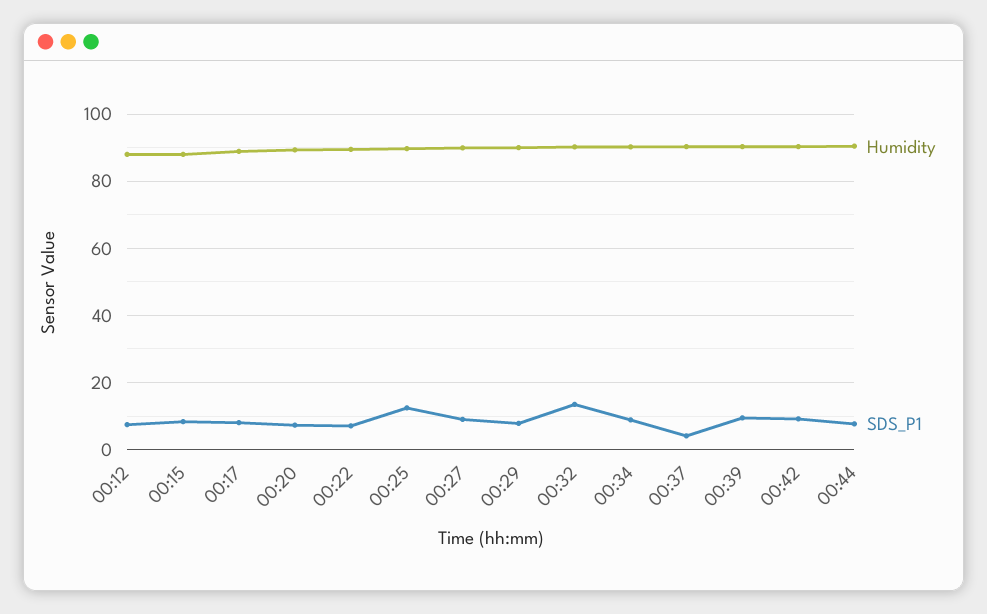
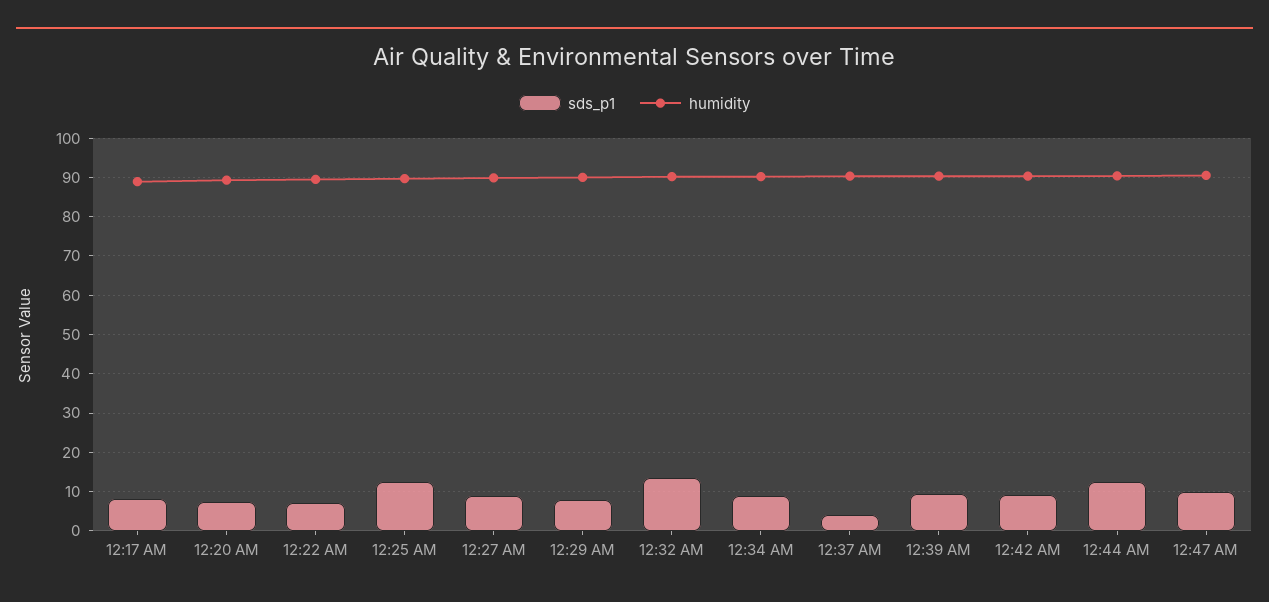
Humidity, 00:12: 88 -> none
SDS_P1, 00:12: 8 -> none
Humidity, 00:15: 88 -> none
SDS_P1, 00:15: 8 -> none
SDS_P1, 00:44: 8 -> 12
SDS_P1, 12:47 AM: none -> 10
Humidity, 12:47 AM: none -> 90

